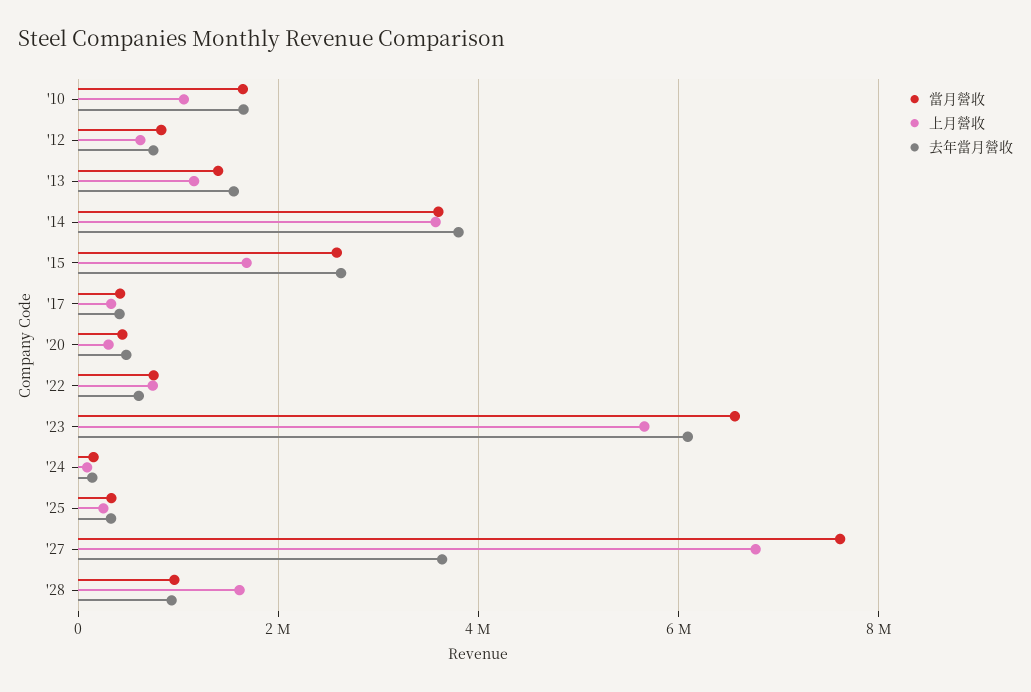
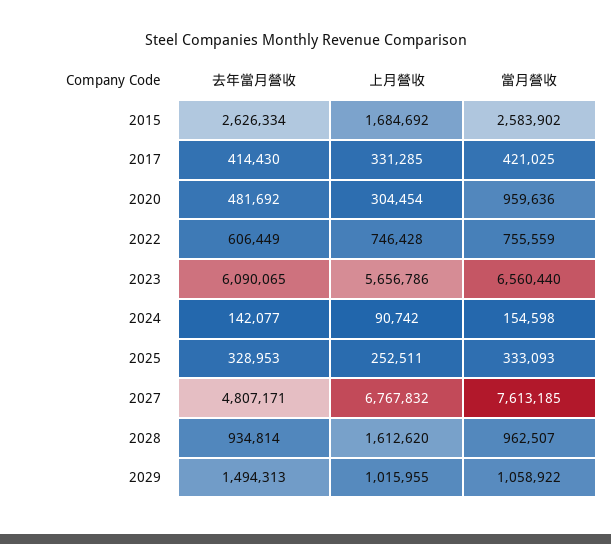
當月營收, '10: 1600000 -> none
上月營收, '10: 1000000 -> none
去年當月營收, '10: 1600000 -> none
當月營收, '12: 800000 -> none
上月營收, '12: 600000 -> none
去年當月營收, '12: 800000 -> none
當月營收, '13: 1400000 -> none
上月營收, '13: 1200000 -> none
去年當月營收, '13: 1600000 -> none
當月營收, '14: 3600000 -> none
上月營收, '14: 3600000 -> none
去年當月營收, '14: 3800000 -> none
當月營收, '20: 400000 -> 959636
去年當月營收, '27: 3600000 -> 4807171
去年當月營收, 2029: none -> 1494313
上月營收, 2029: none -> 1015955
當月營收, 2029: none -> 1058922

